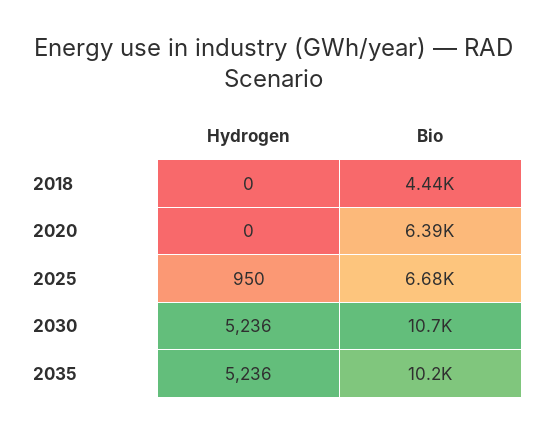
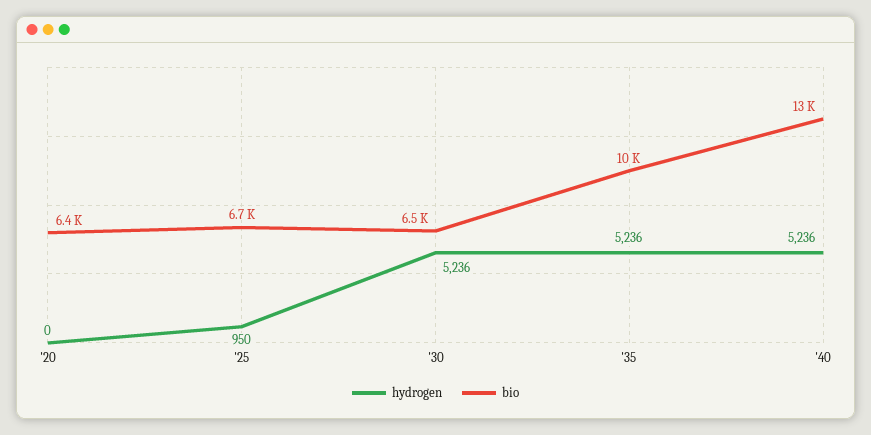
Hydrogen, 2018: 0 -> none
Bio, 2018: 4440 -> none
Bio, 2030: 10700 -> 6500
Hydrogen, '40: none -> 5236
Bio, '40: none -> 13000

